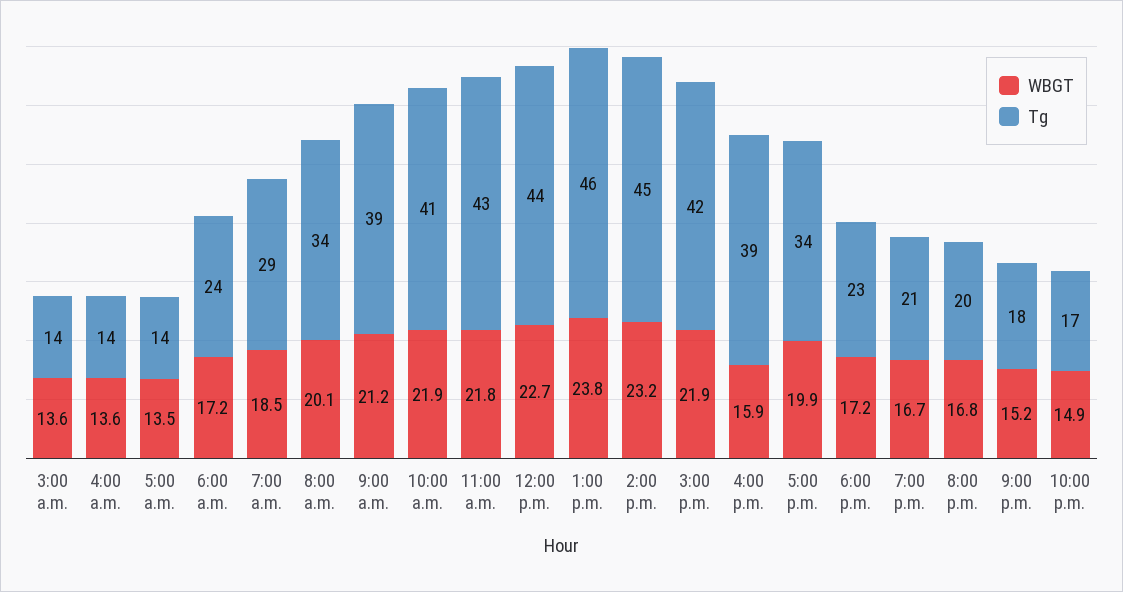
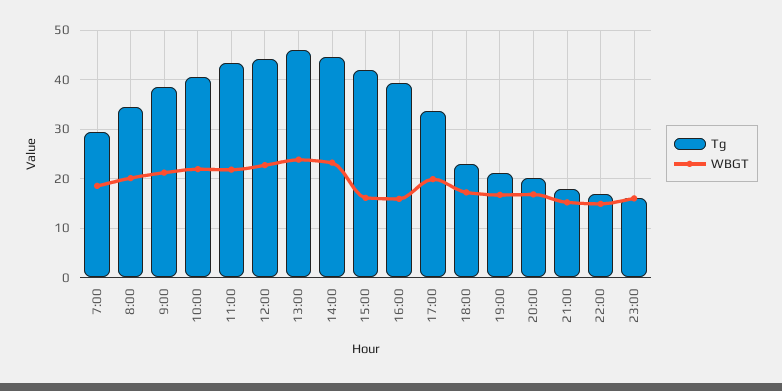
WBGT, 3:00 a.m.: 13.6 -> none
Tg, 3:00 a.m.: 14 -> none
WBGT, 4:00 a.m.: 13.6 -> none
Tg, 4:00 a.m.: 14 -> none
WBGT, 5:00 a.m.: 13.5 -> none
Tg, 5:00 a.m.: 14 -> none
WBGT, 6:00 a.m.: 17.2 -> none
Tg, 6:00 a.m.: 24 -> none
WBGT, 3:00 p.m.: 21.9 -> 16
Tg, 23:00: none -> 16
WBGT, 23:00: none -> 16

